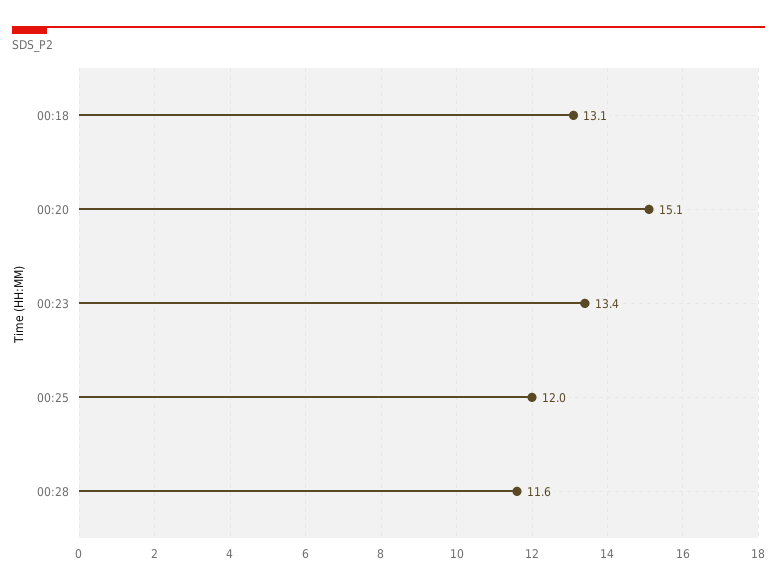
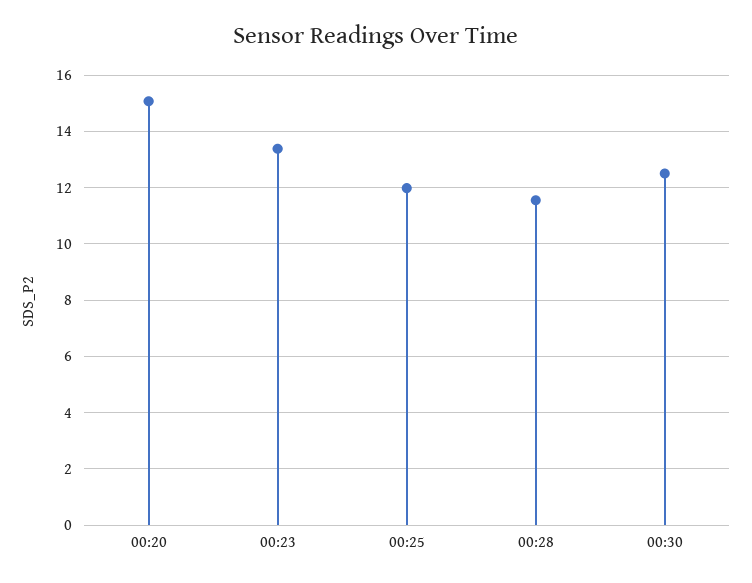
00:18: 13.1 -> none
00:30: none -> 12.5

